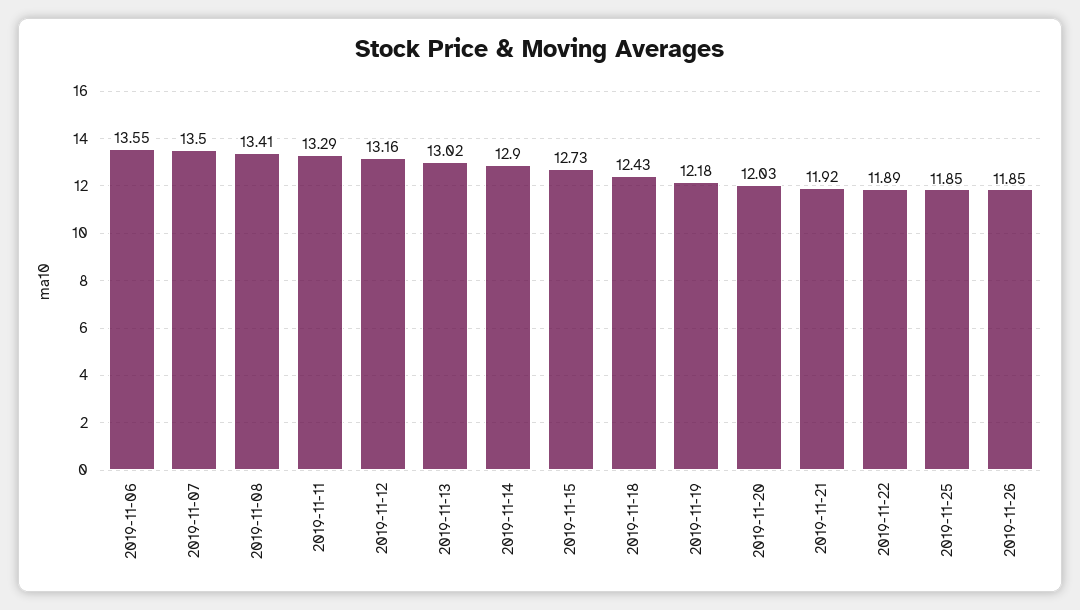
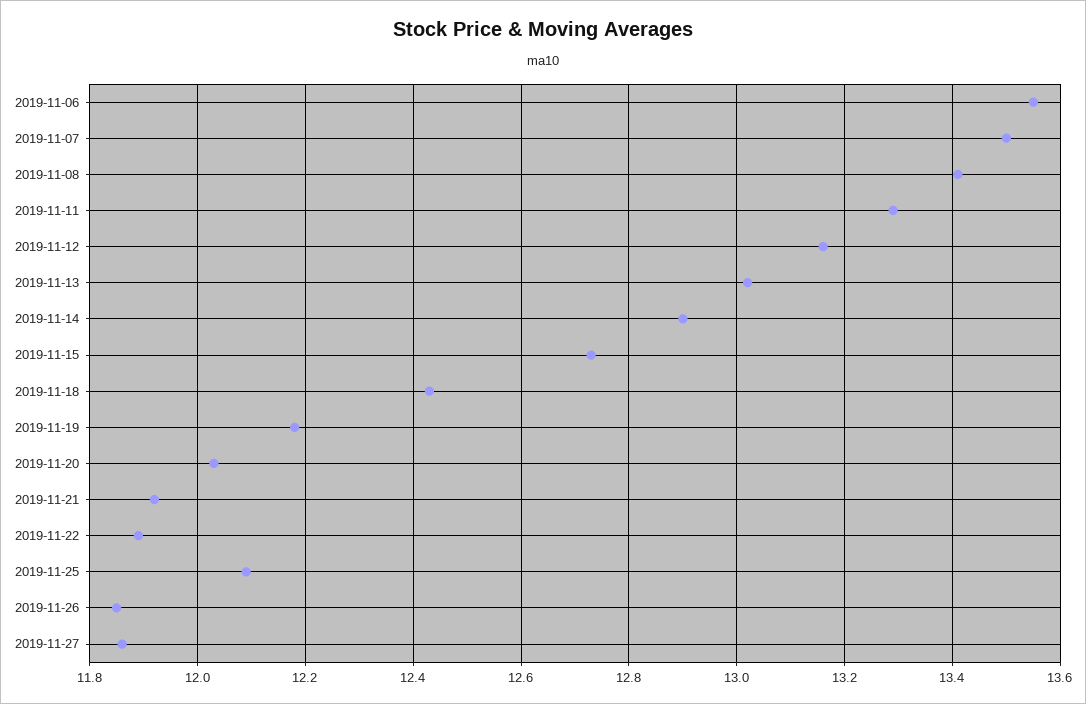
2019-11-25: 11.85 -> 12.1
2019-11-27: none -> 11.85

